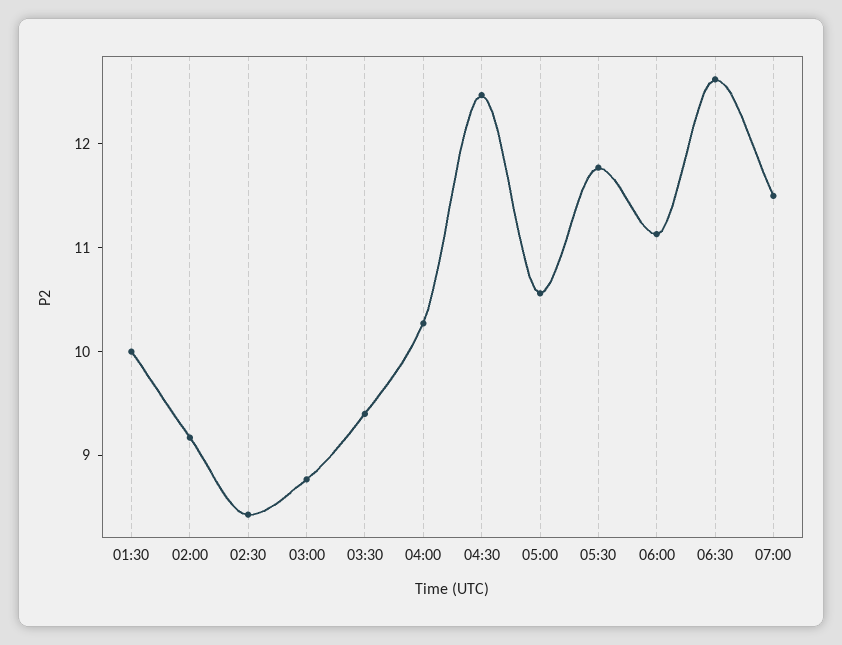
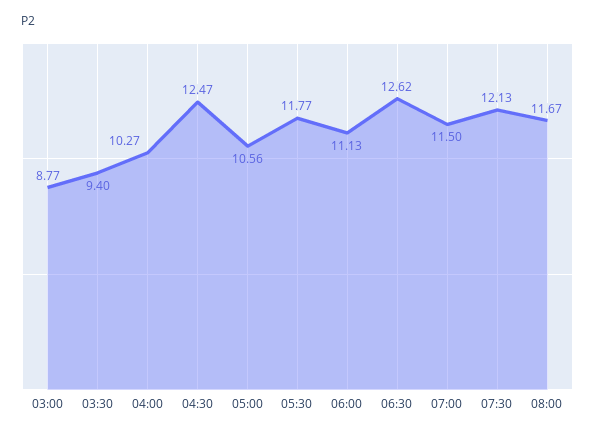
01:30: 10 -> none
02:00: 9.2 -> none
02:30: 8.4 -> none
07:30: none -> 12.13
08:00: none -> 11.67

